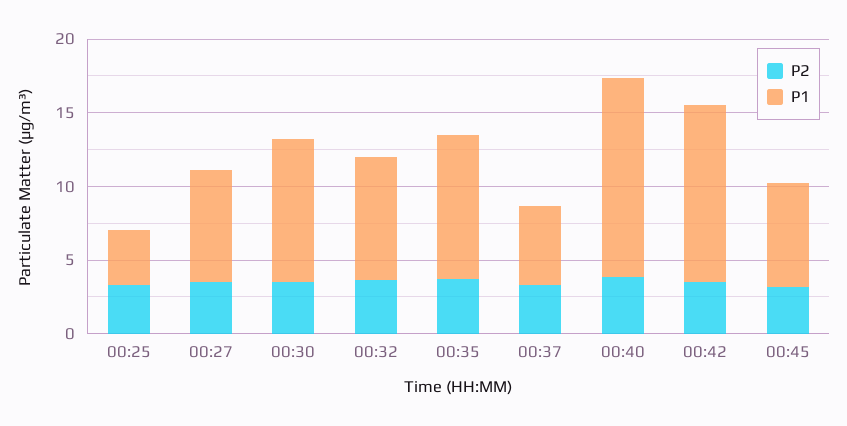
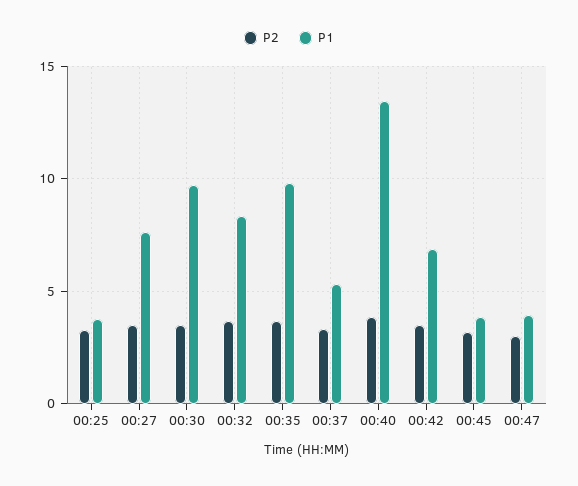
P1, 00:42: 12 -> 7
P1, 00:45: 7 -> 4
P2, 00:47: none -> 3
P1, 00:47: none -> 4

